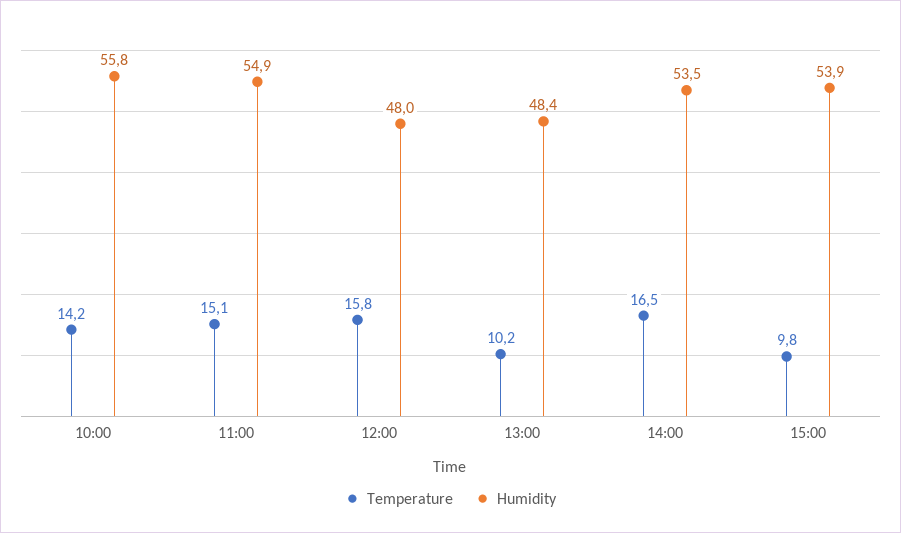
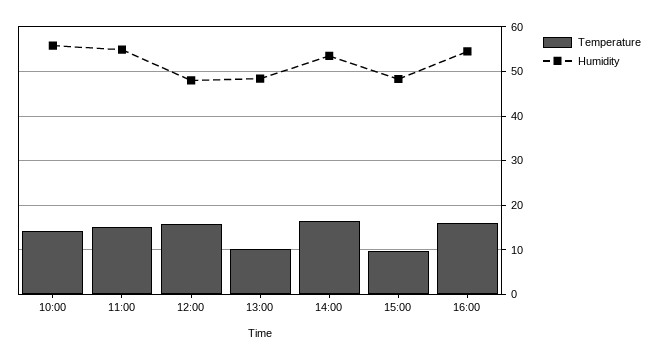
Humidity, 15:00: 53.9 -> 48
Temperature, 16:00: none -> 16
Humidity, 16:00: none -> 54

